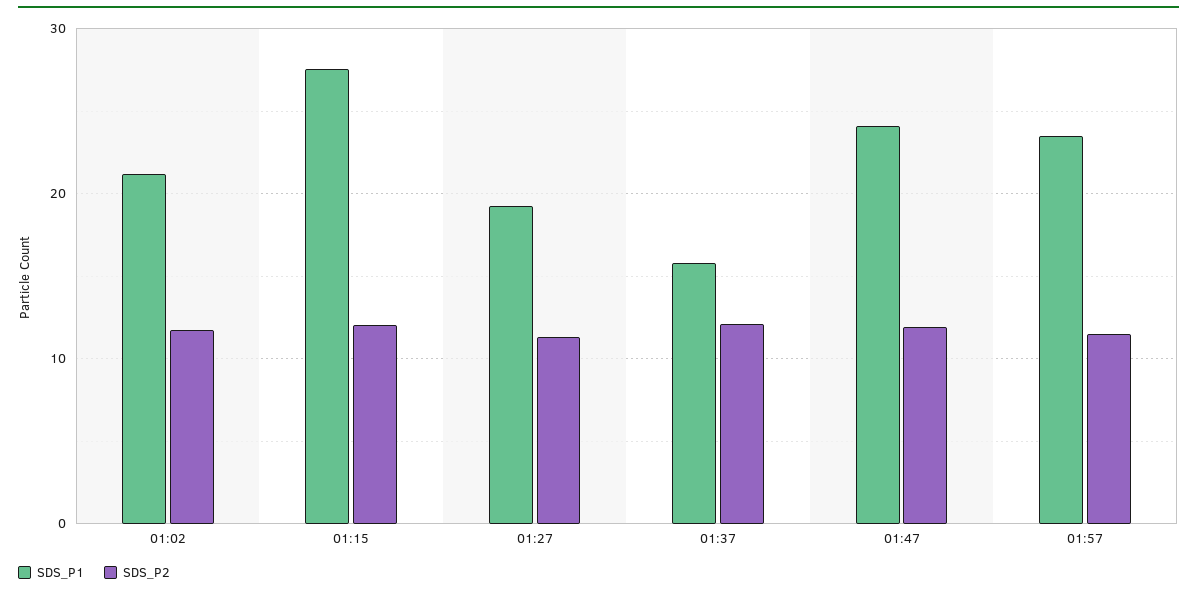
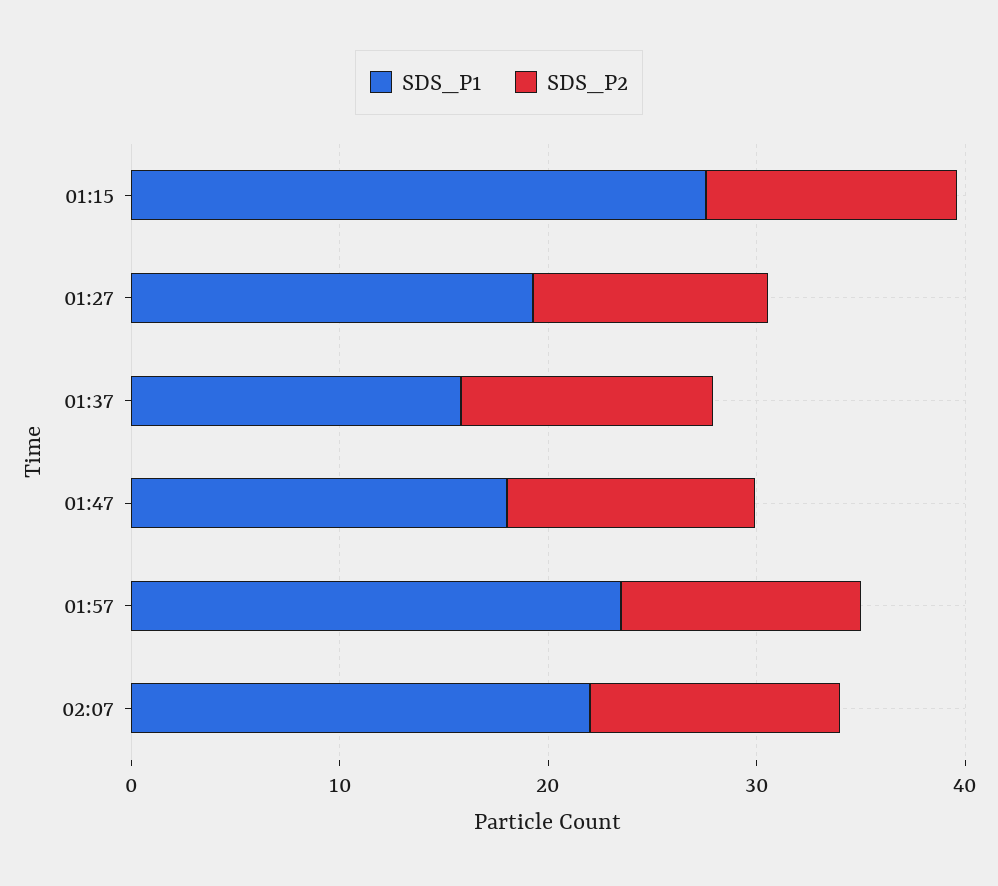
SDS_P1, 01:02: 21 -> none
SDS_P2, 01:02: 12 -> none
SDS_P1, 01:47: 24 -> 18
SDS_P1, 02:07: none -> 22
SDS_P2, 02:07: none -> 12

